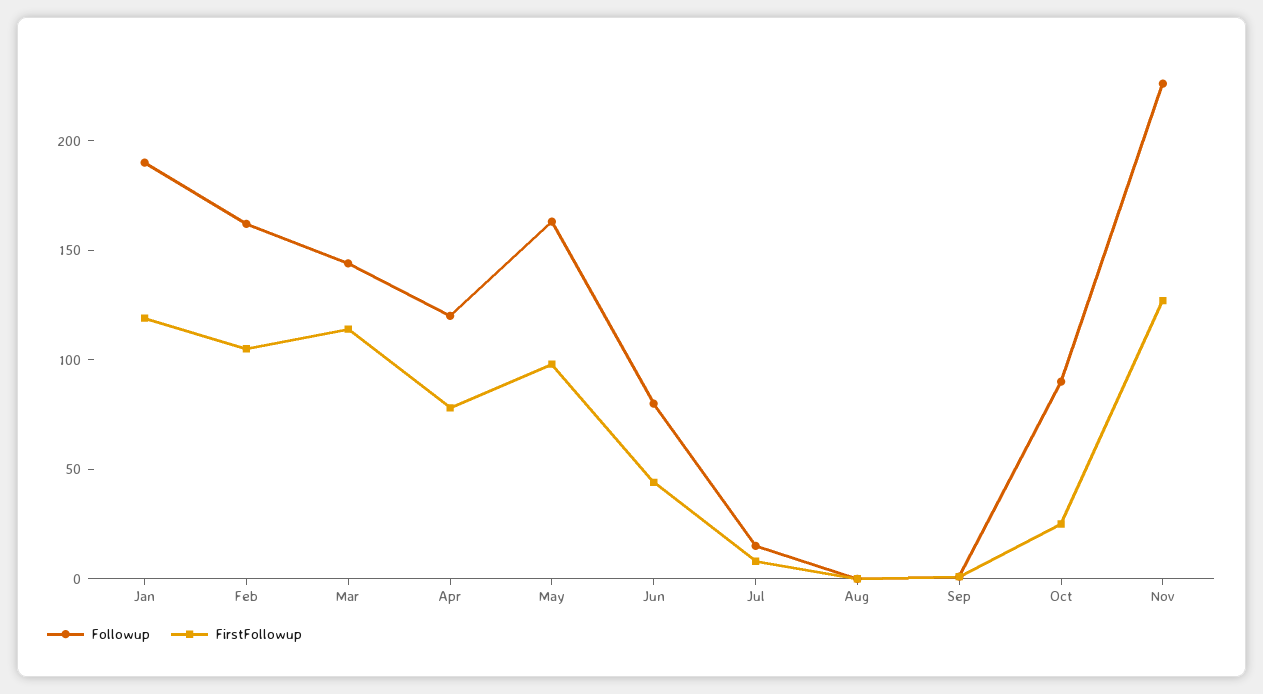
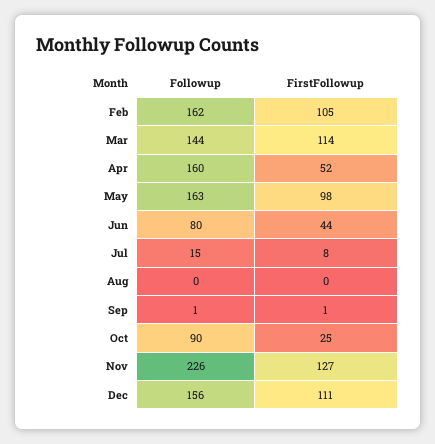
Followup, Jan: 190 -> none
FirstFollowup, Jan: 120 -> none
Followup, Apr: 120 -> 160
FirstFollowup, Apr: 80 -> 52
Followup, Dec: none -> 156
FirstFollowup, Dec: none -> 111

